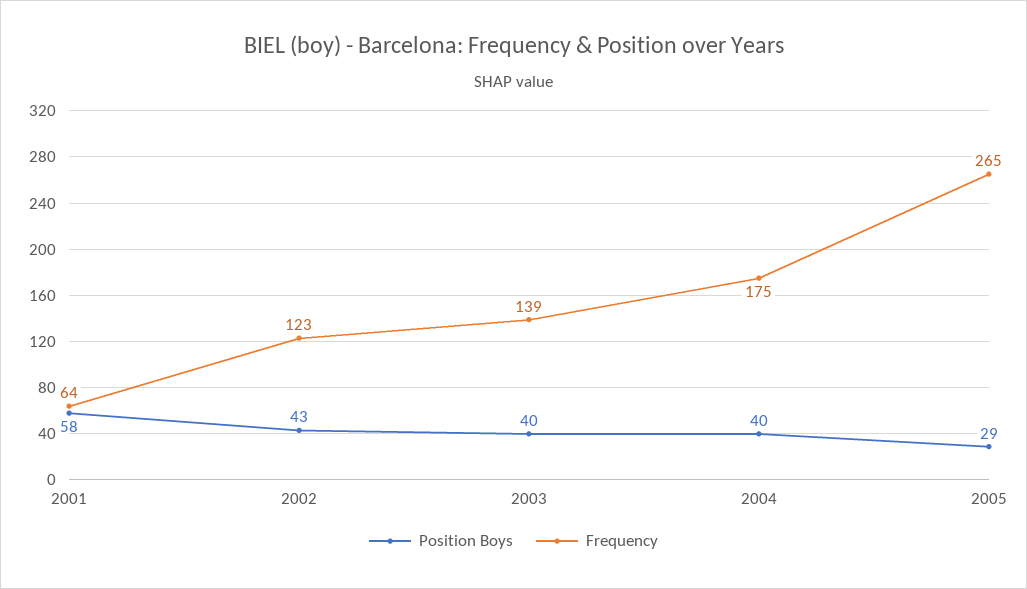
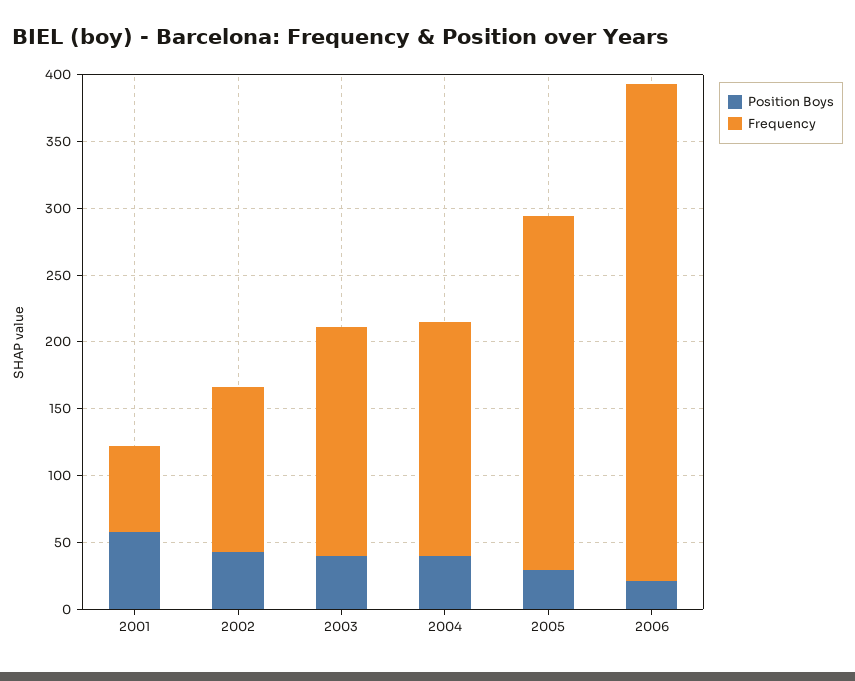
Frequency, 2003: 139 -> 170
Position Boys, 2006: none -> 20
Frequency, 2006: none -> 370

